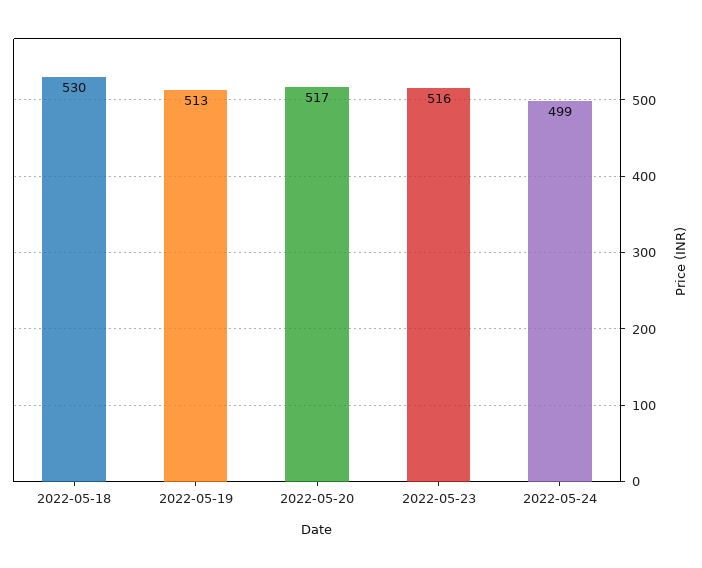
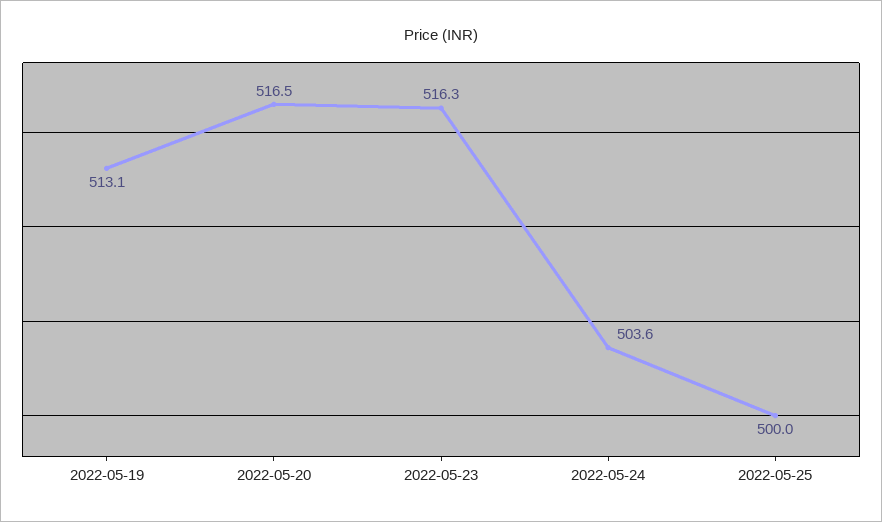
2022-05-18: 530 -> none
2022-05-24: 499 -> 503.6
2022-05-25: none -> 500

